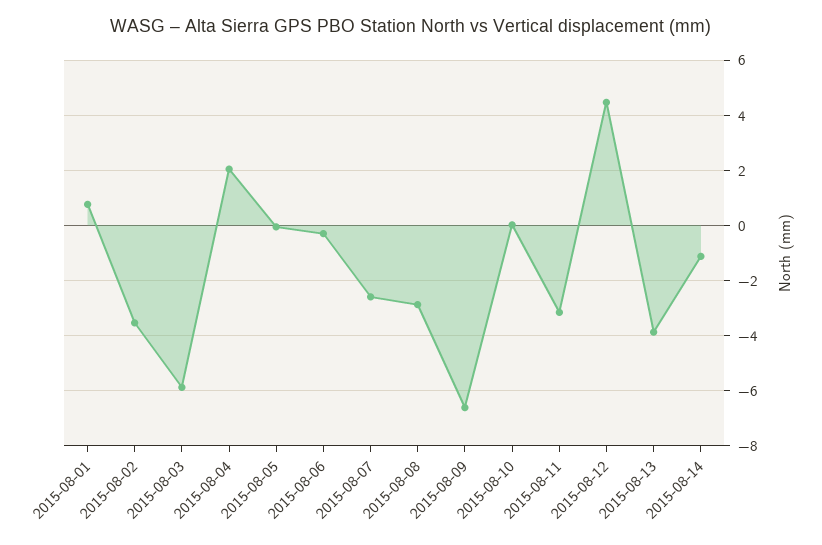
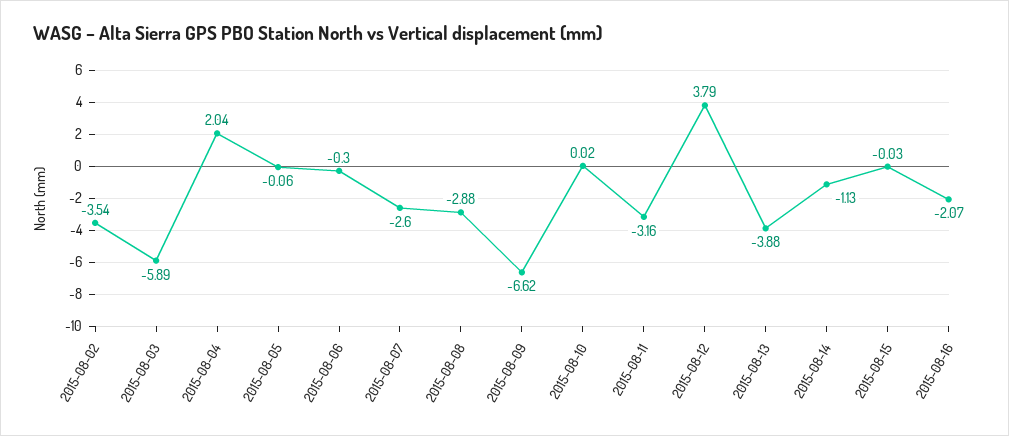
2015-08-01: 0.75 -> none
2015-08-12: 4.5 -> 3.79
2015-08-15: none -> -0.03
2015-08-16: none -> -2.07

